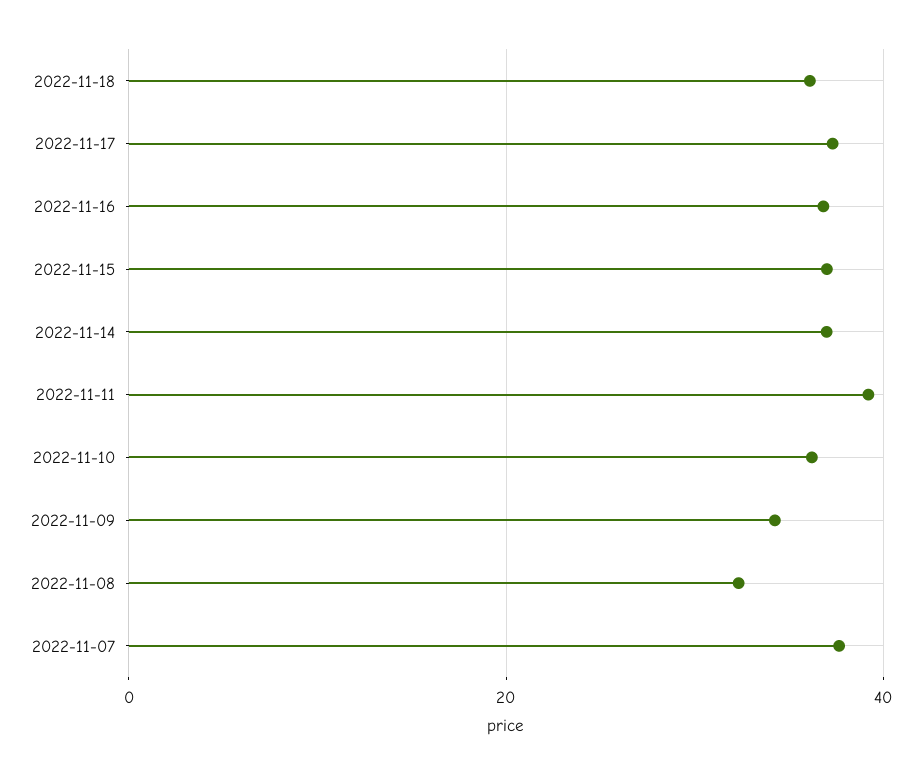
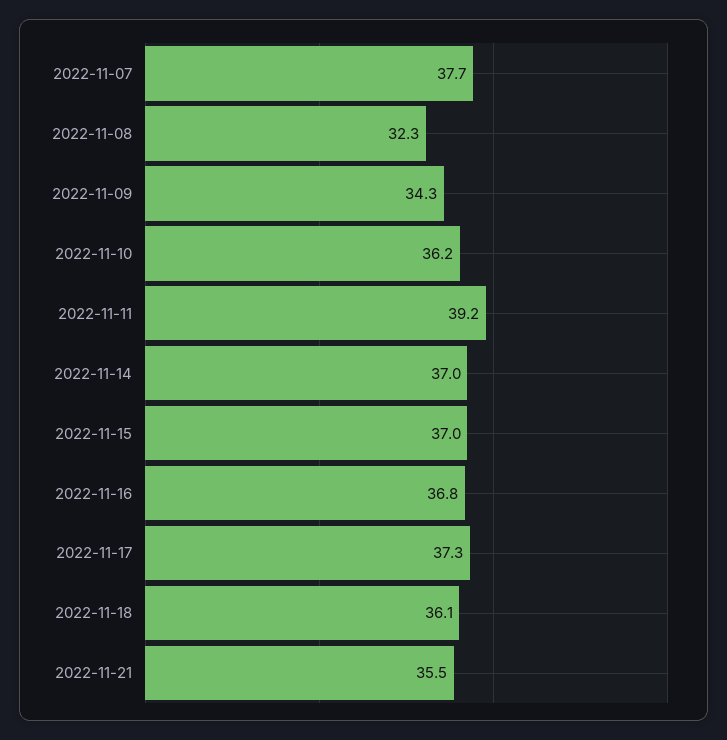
2022-11-21: none -> 35.5

